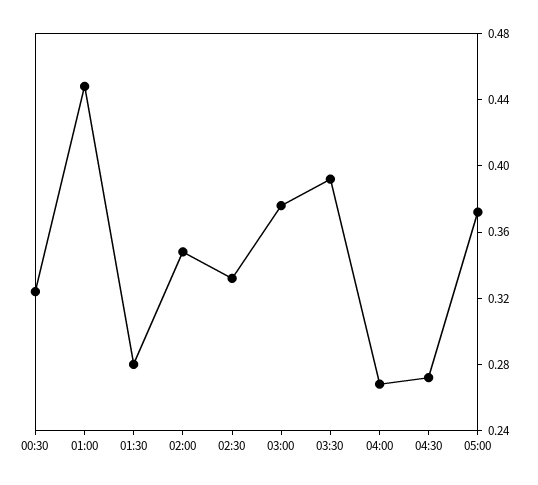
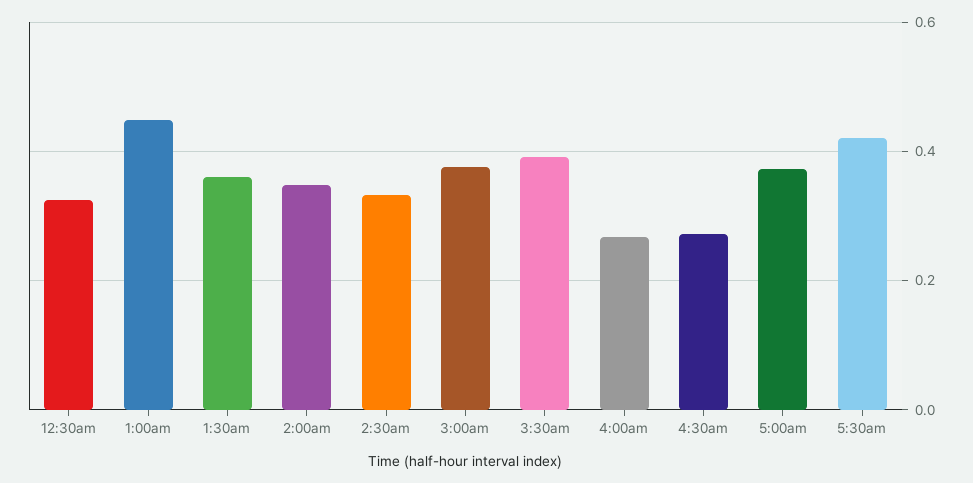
01:30: 0.28 -> 0.36
5:30am: none -> 0.42

